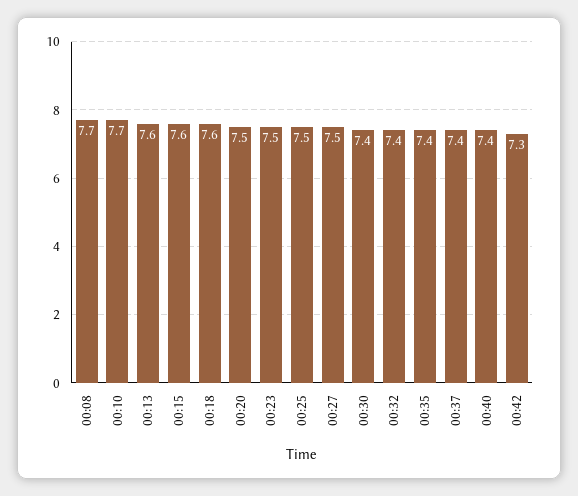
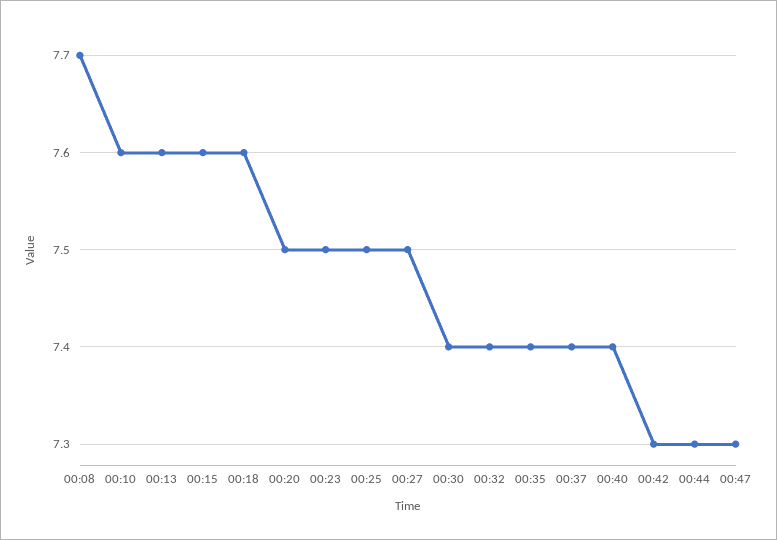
00:10: 7.7 -> 7.6
00:44: none -> 7.3
00:47: none -> 7.3

